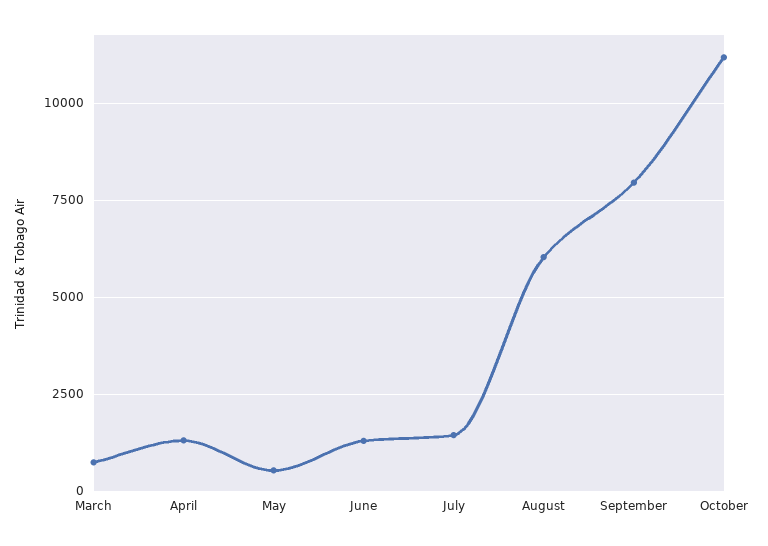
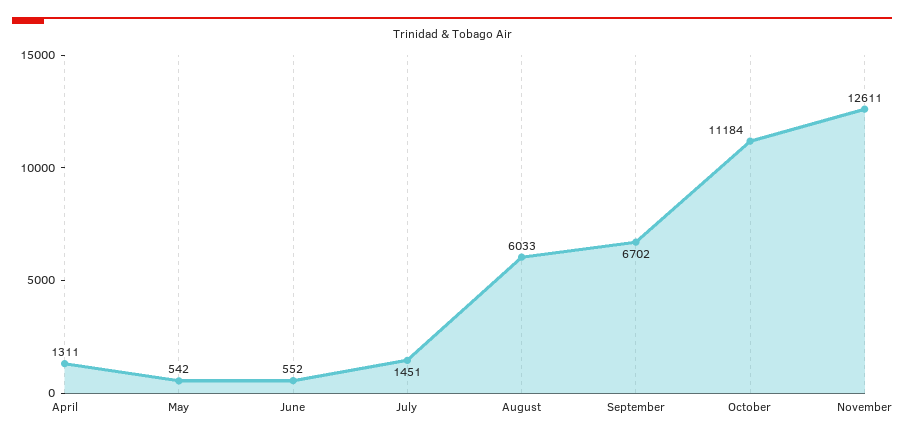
March: 750 -> none
June: 1250 -> 552
September: 8000 -> 6702
November: none -> 12611

